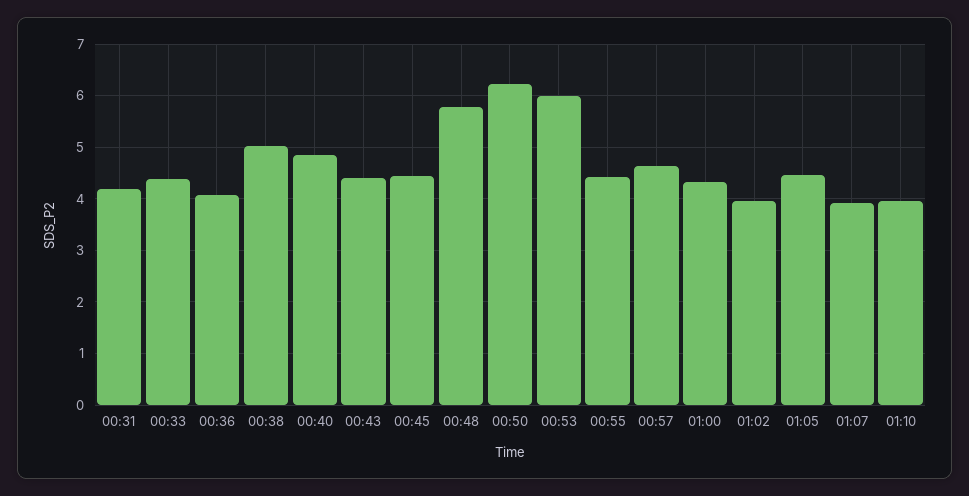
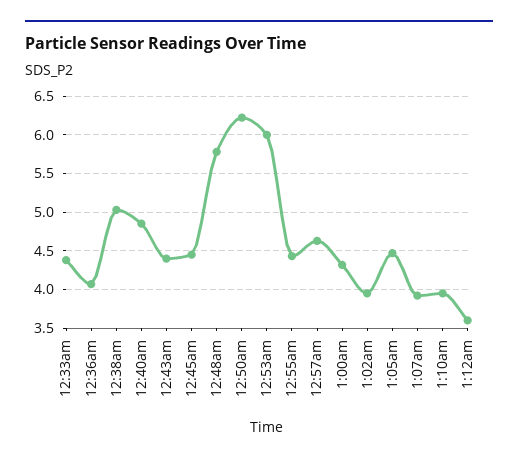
00:31: 4.2 -> none
1:12am: none -> 3.6

